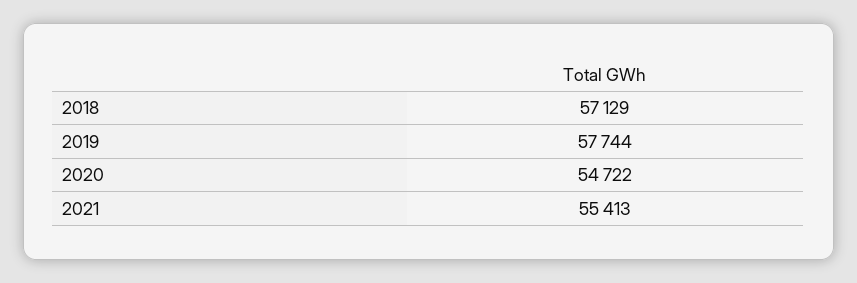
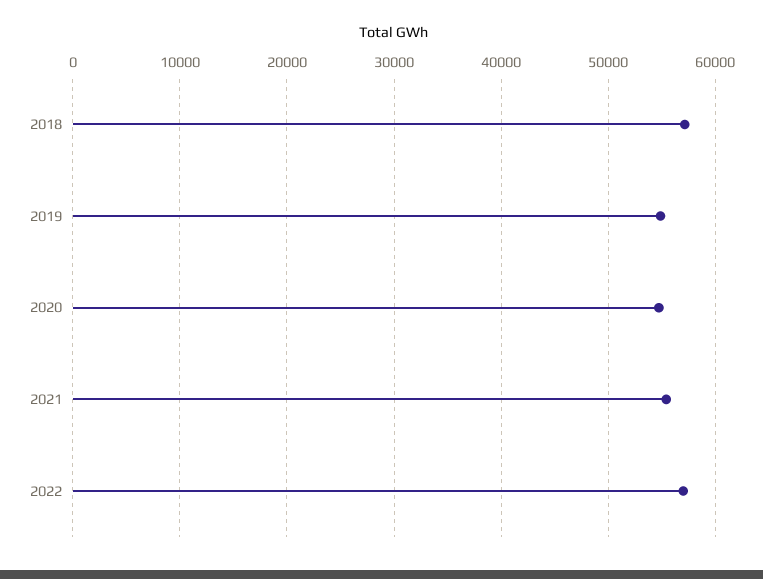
2019: 57744 -> 55000
2022: none -> 57000

